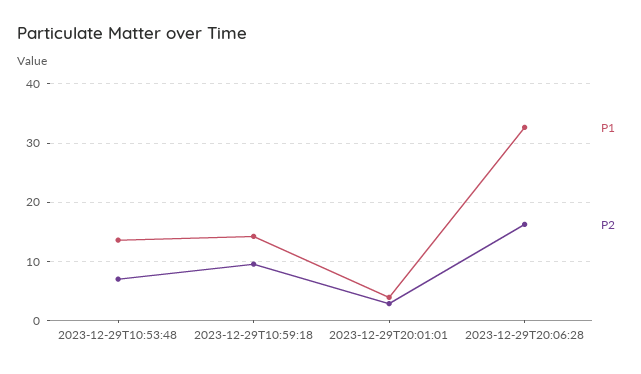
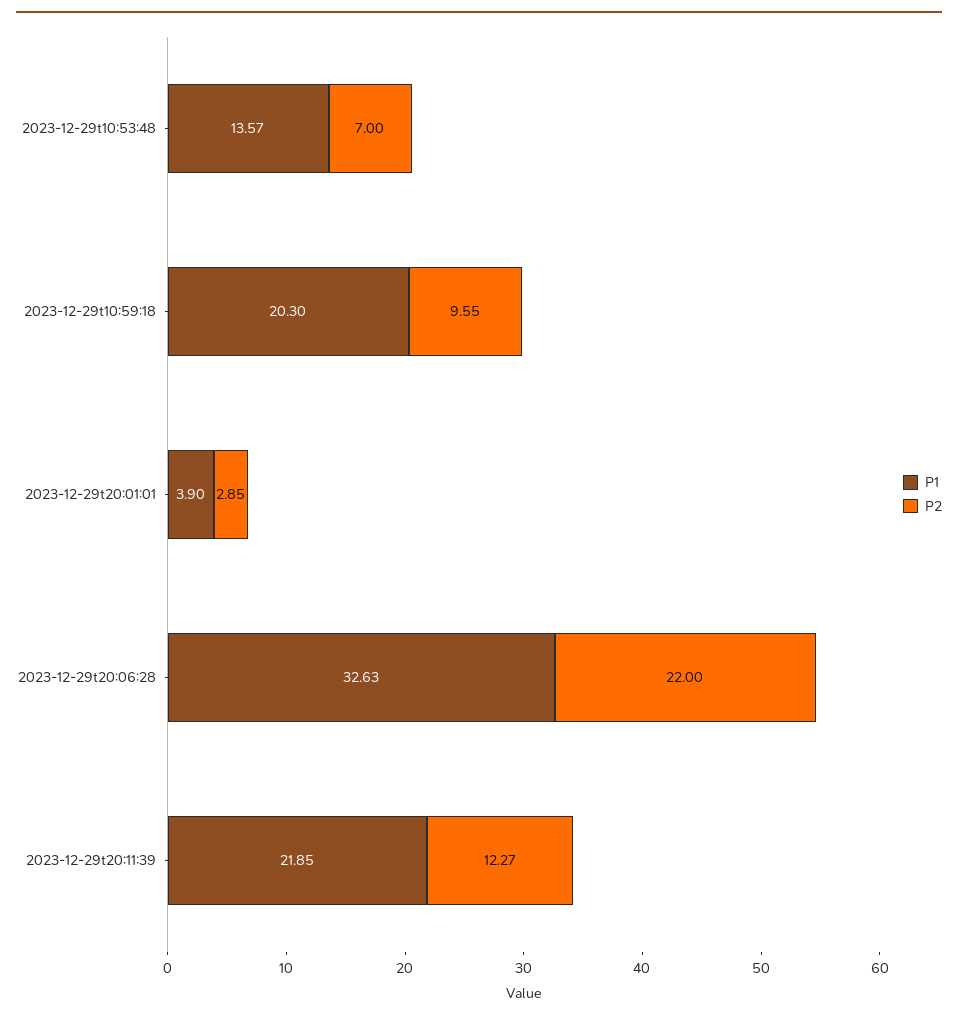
P1, 2023-12-29T10:59:18: 14 -> 20.3
P2, 2023-12-29T20:06:28: 16 -> 22
P1, 2023-12-29t20:11:39: none -> 21.85
P2, 2023-12-29t20:11:39: none -> 12.27

